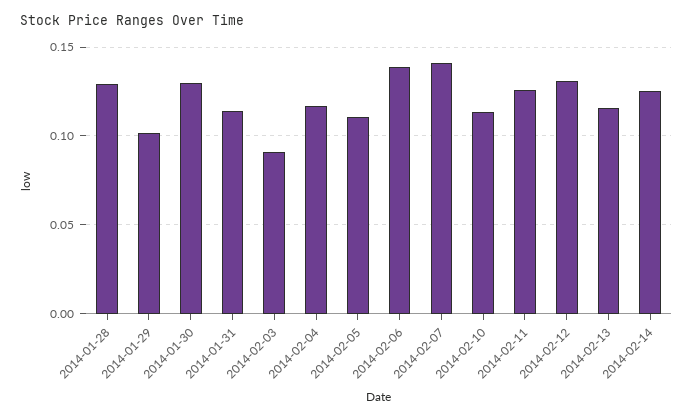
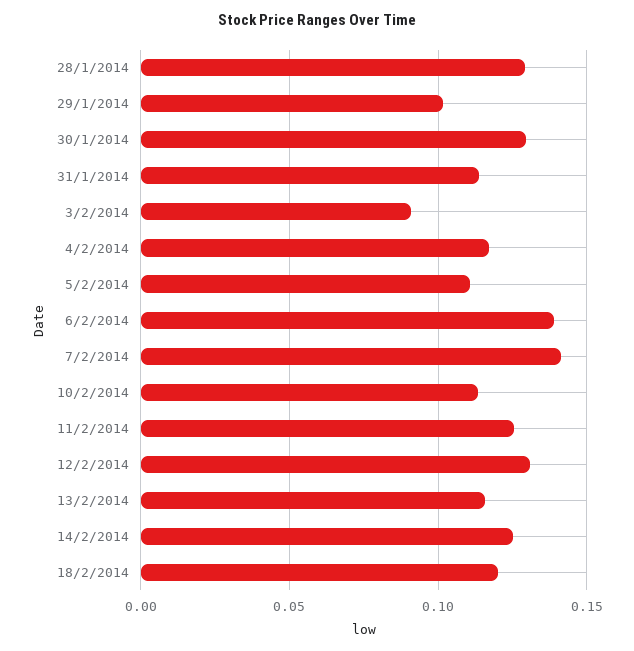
18/2/2014: none -> 0.12

